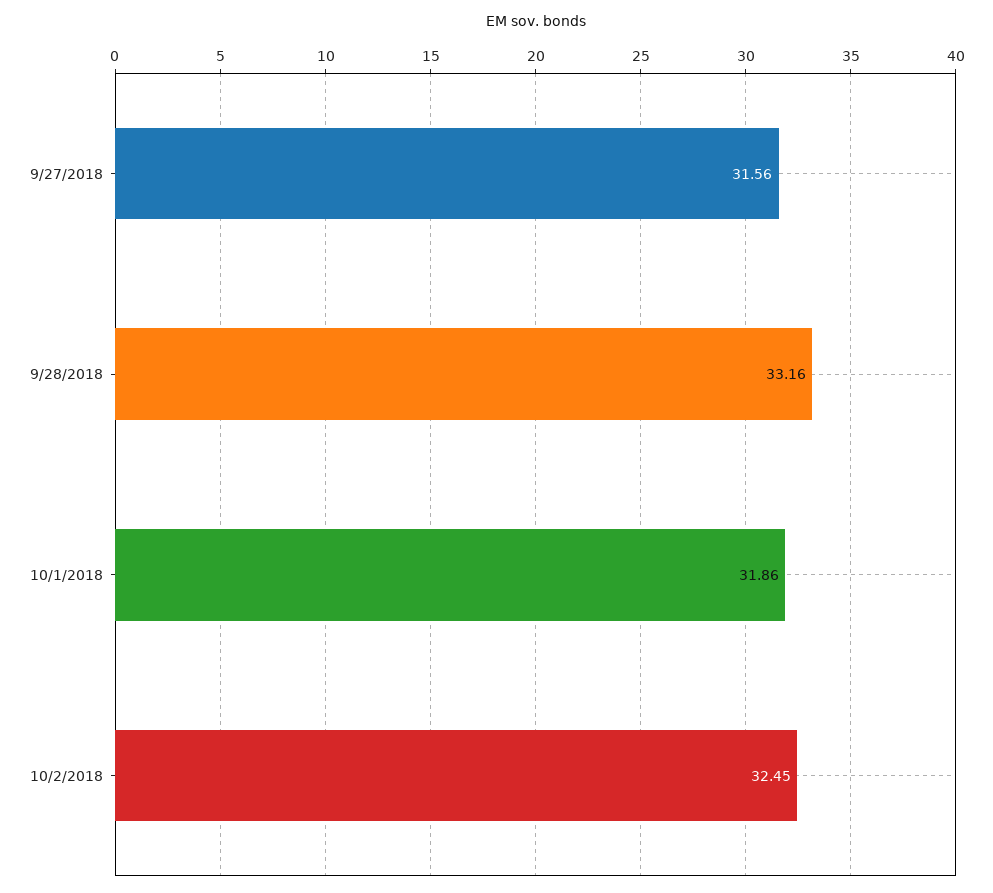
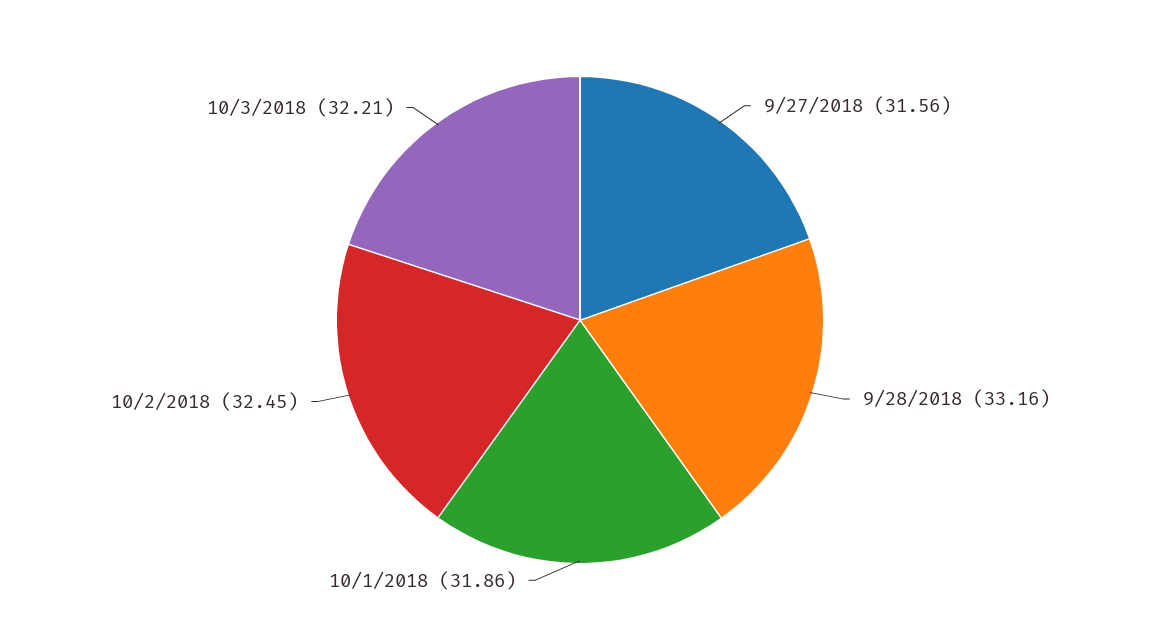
10/3/2018: none -> 32.21

